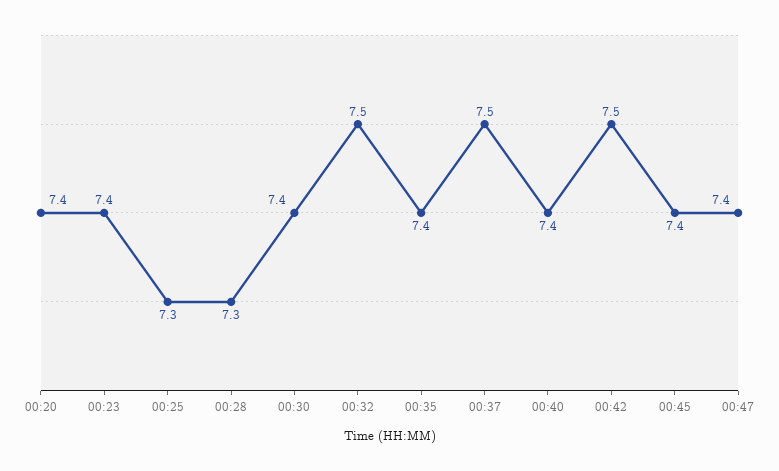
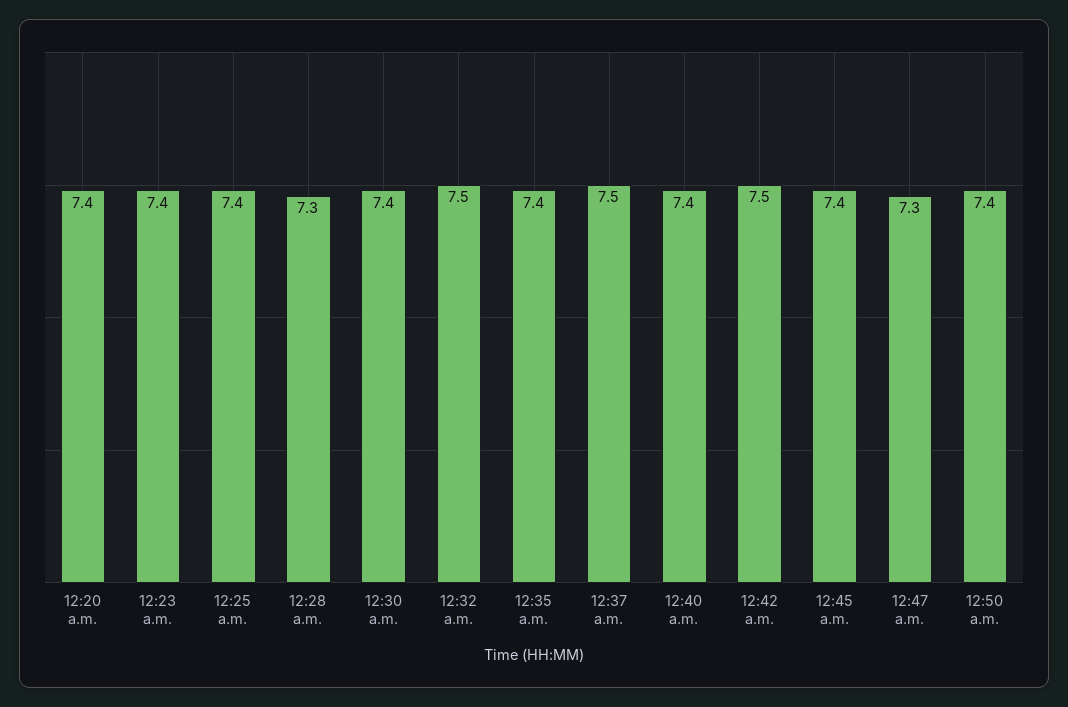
00:25: 7.3 -> 7.4
00:47: 7.4 -> 7.3
12:50 a.m.: none -> 7.4

